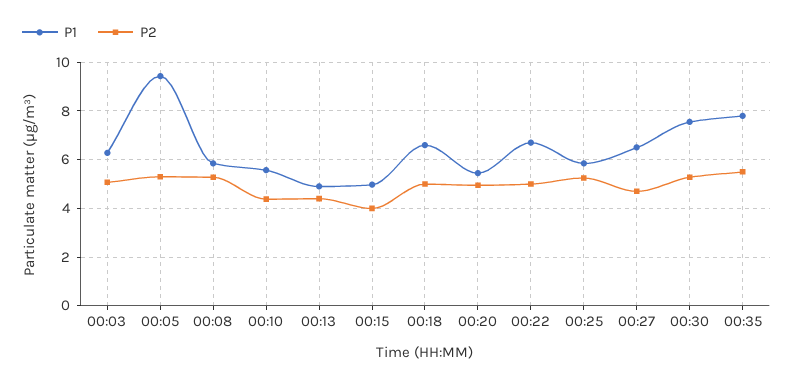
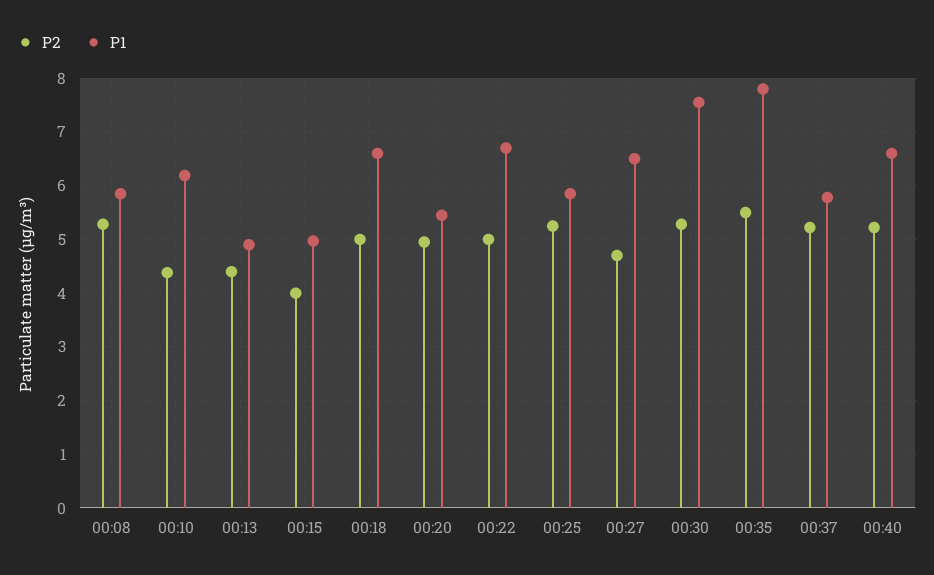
P1, 00:03: 6.25 -> none
P2, 00:03: 5 -> none
P1, 00:05: 9.5 -> none
P2, 00:05: 5.25 -> none
P1, 00:10: 5.5 -> 6.2
P2, 00:37: none -> 5.2
P1, 00:37: none -> 5.8
P2, 00:40: none -> 5.2
P1, 00:40: none -> 6.6

